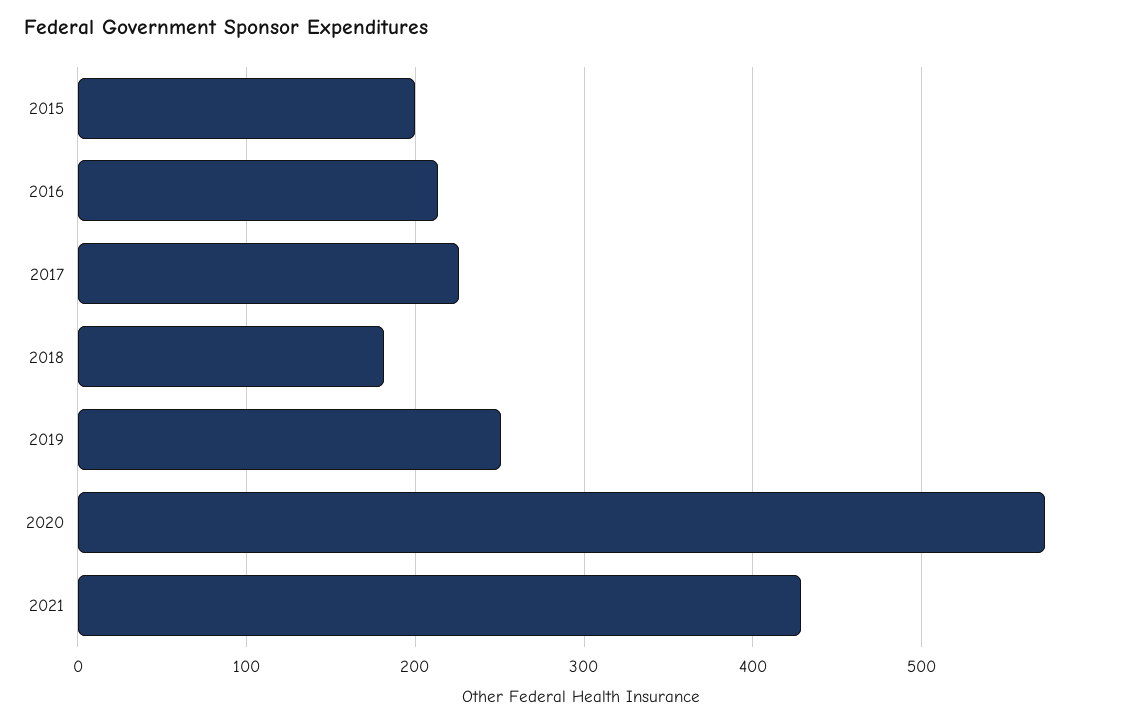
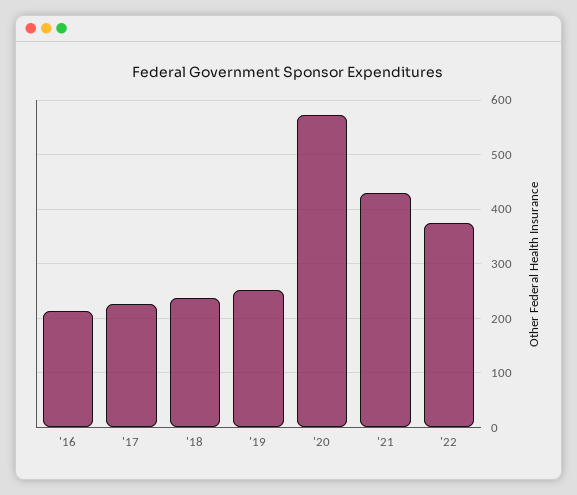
2015: 200 -> none
2018: 180 -> 240
'22: none -> 380

